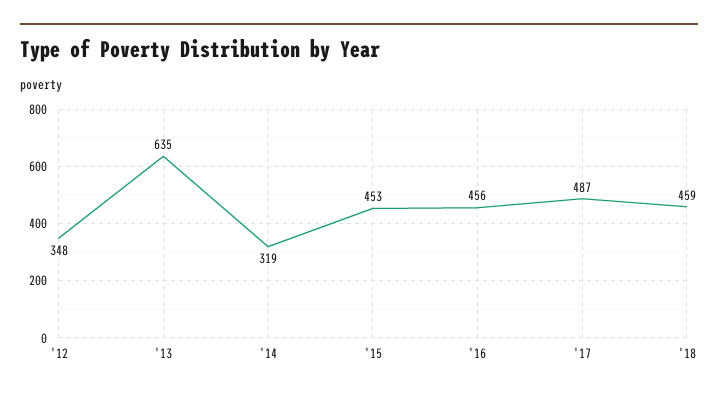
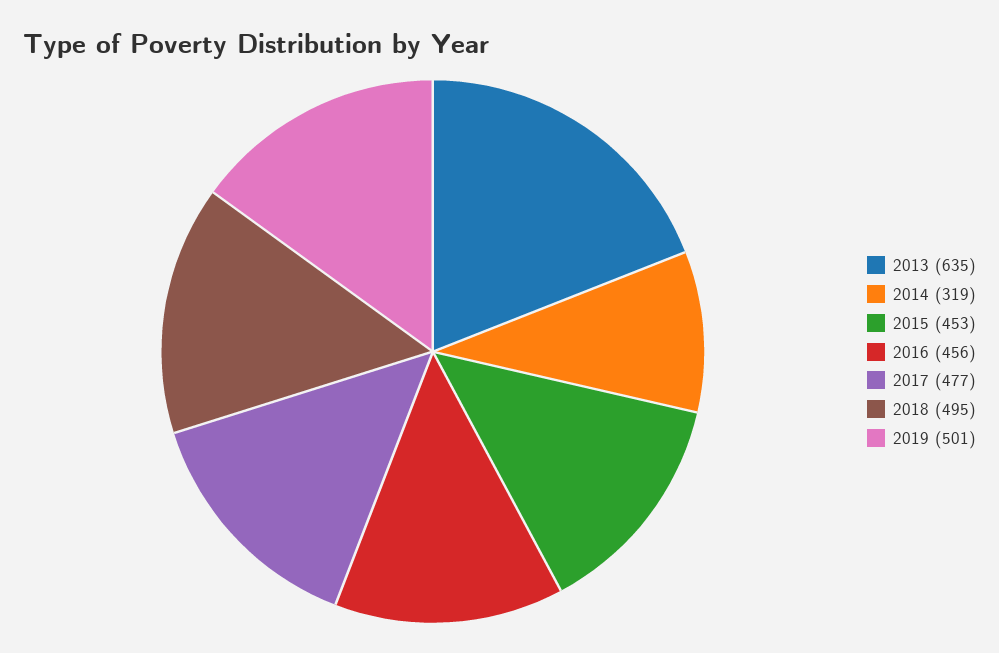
'12: 348 -> none
'17: 487 -> 477
'18: 459 -> 495
2019: none -> 501

